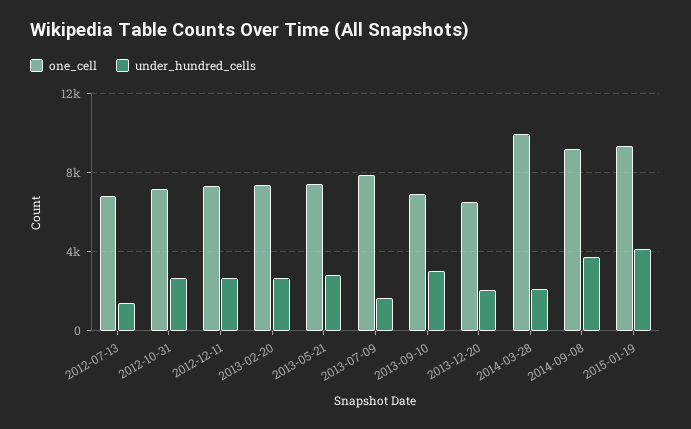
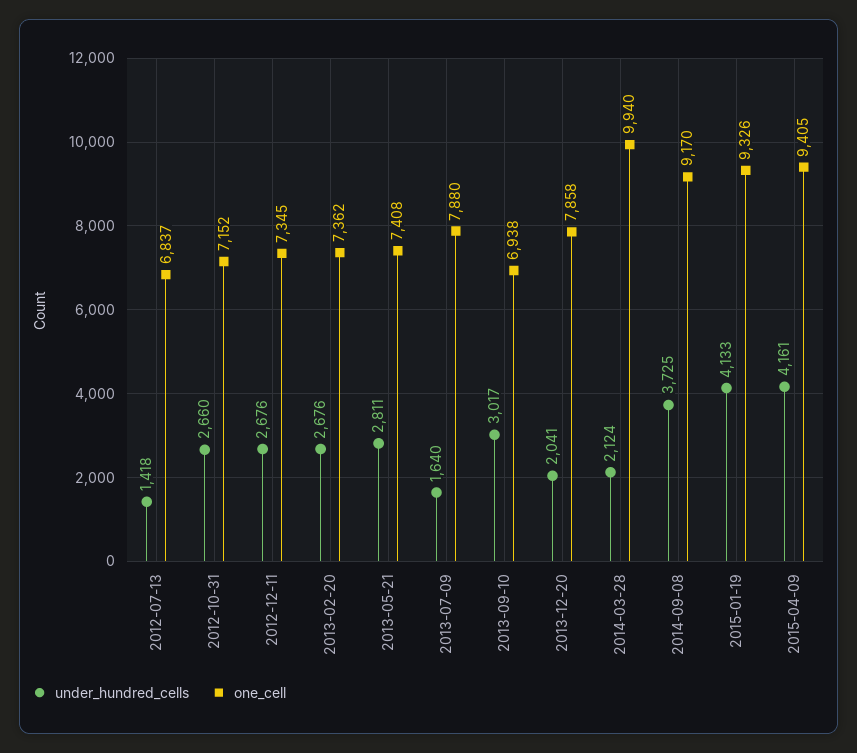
one_cell, 2013-12-20: 6500 -> 7858
under_hundred_cells, 2015-04-09: none -> 4161
one_cell, 2015-04-09: none -> 9405

